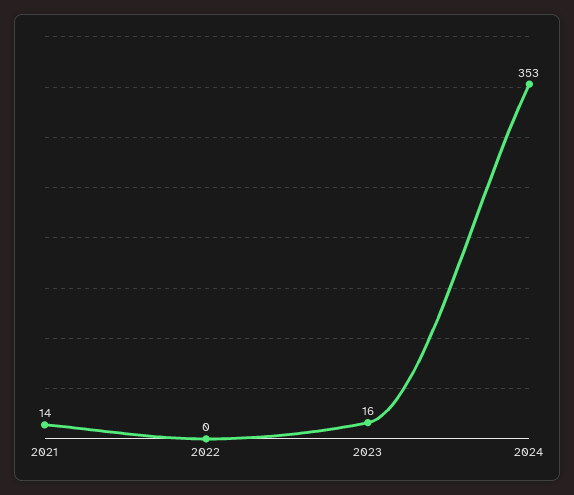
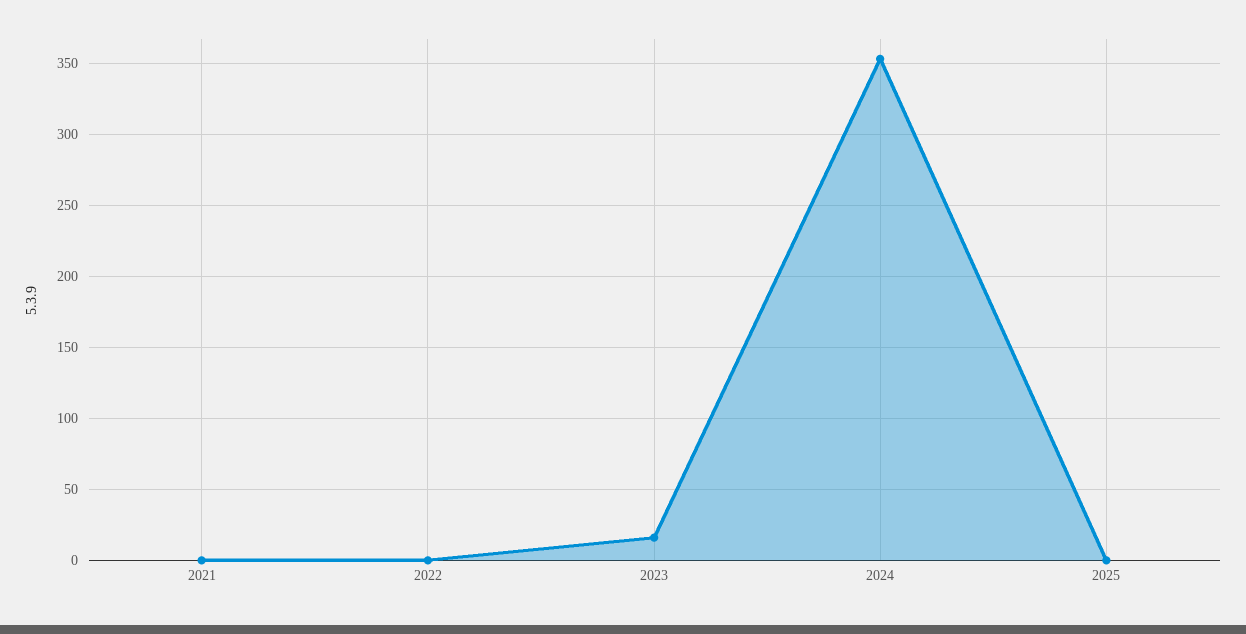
2021: 14 -> 0
2025: none -> 0

